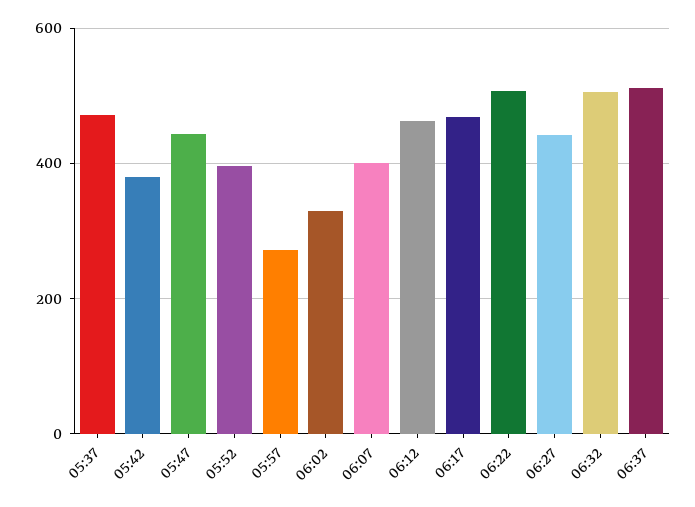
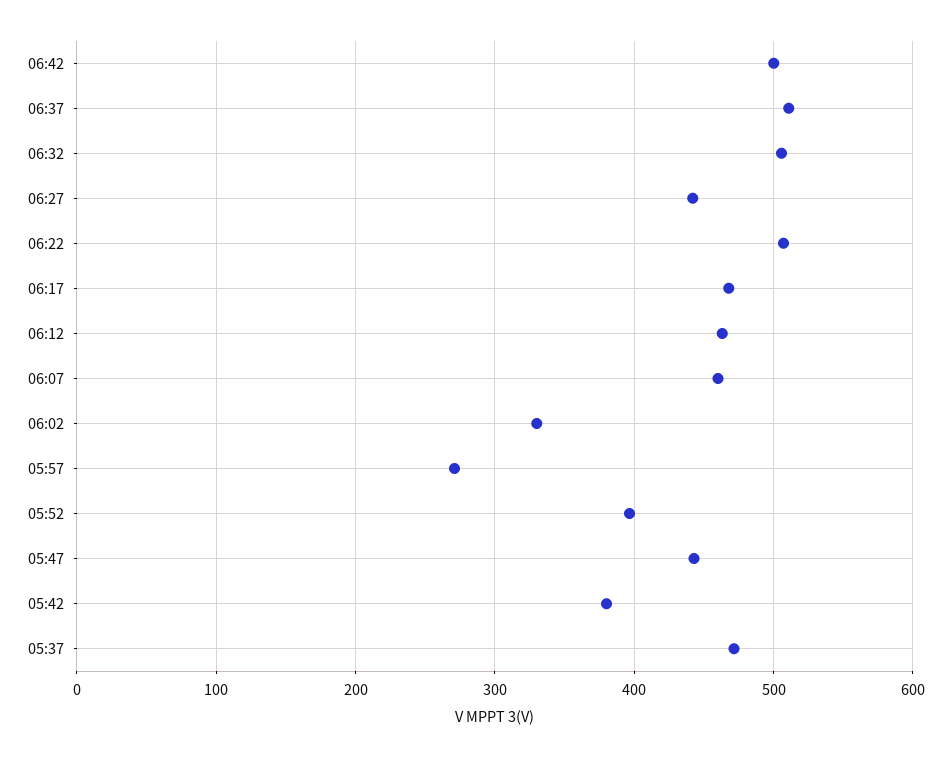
06:07: 400 -> 460
06:42: none -> 500

